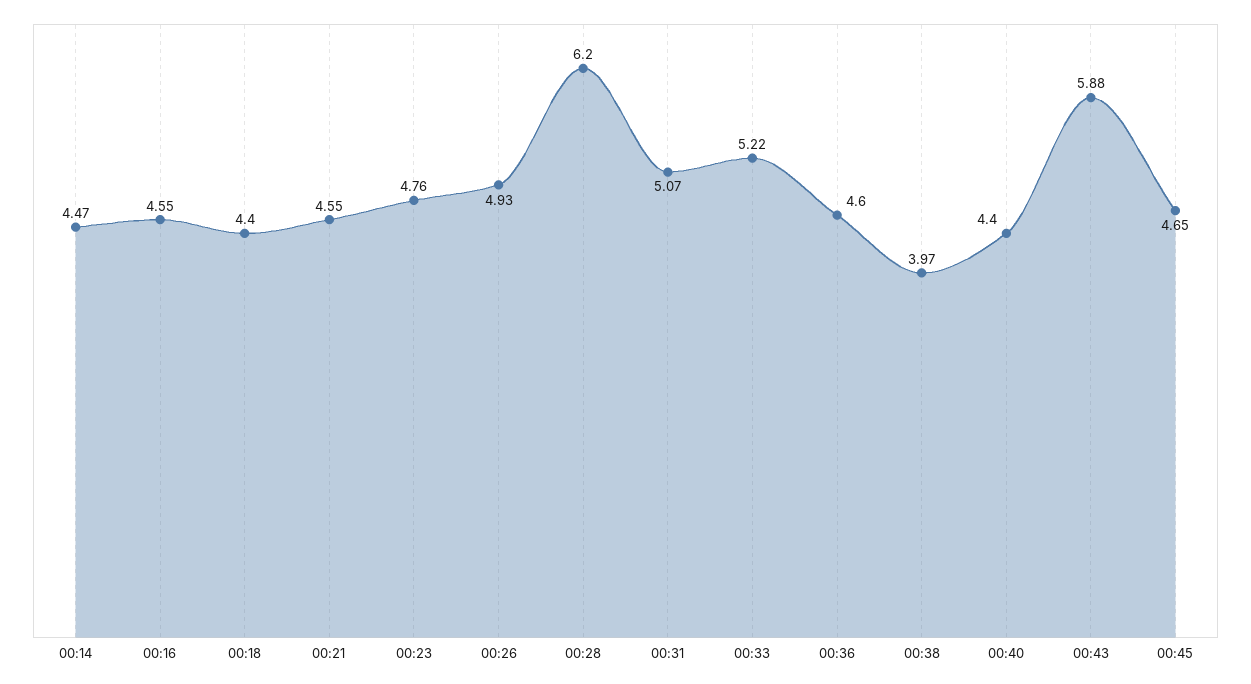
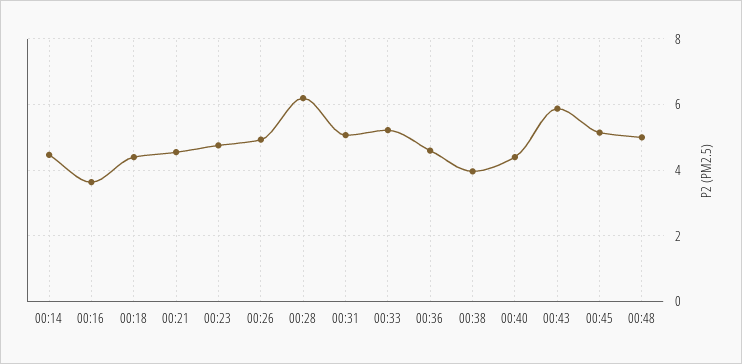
00:16: 4.55 -> 3.6
00:45: 4.65 -> 5.2
00:48: none -> 5

